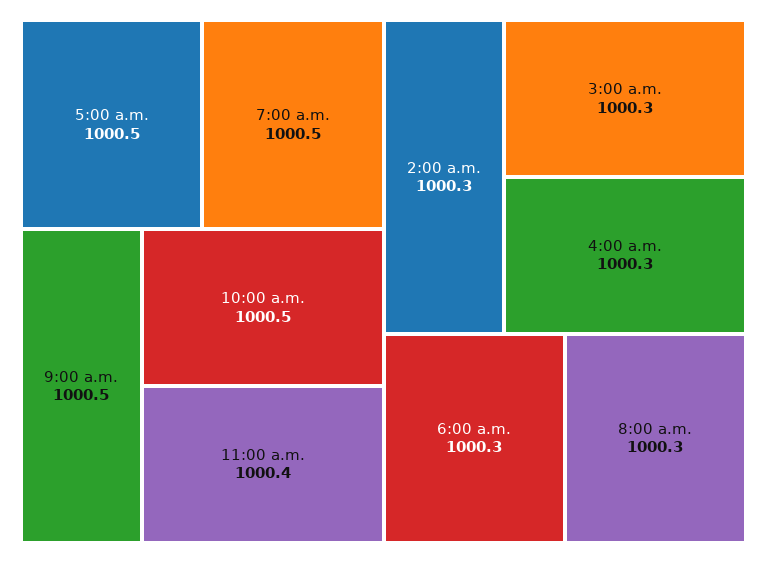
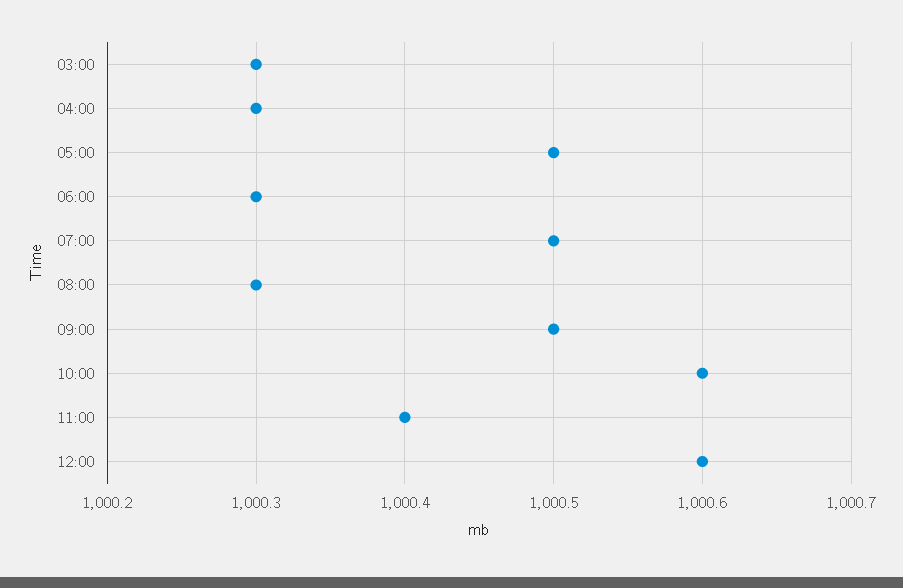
10:00 a.m.: 1000.5 -> 1000.6
2:00 a.m.: 1000.3 -> none
12:00: none -> 1000.6

